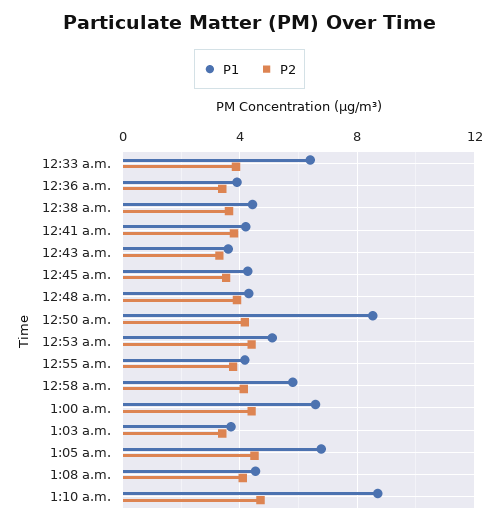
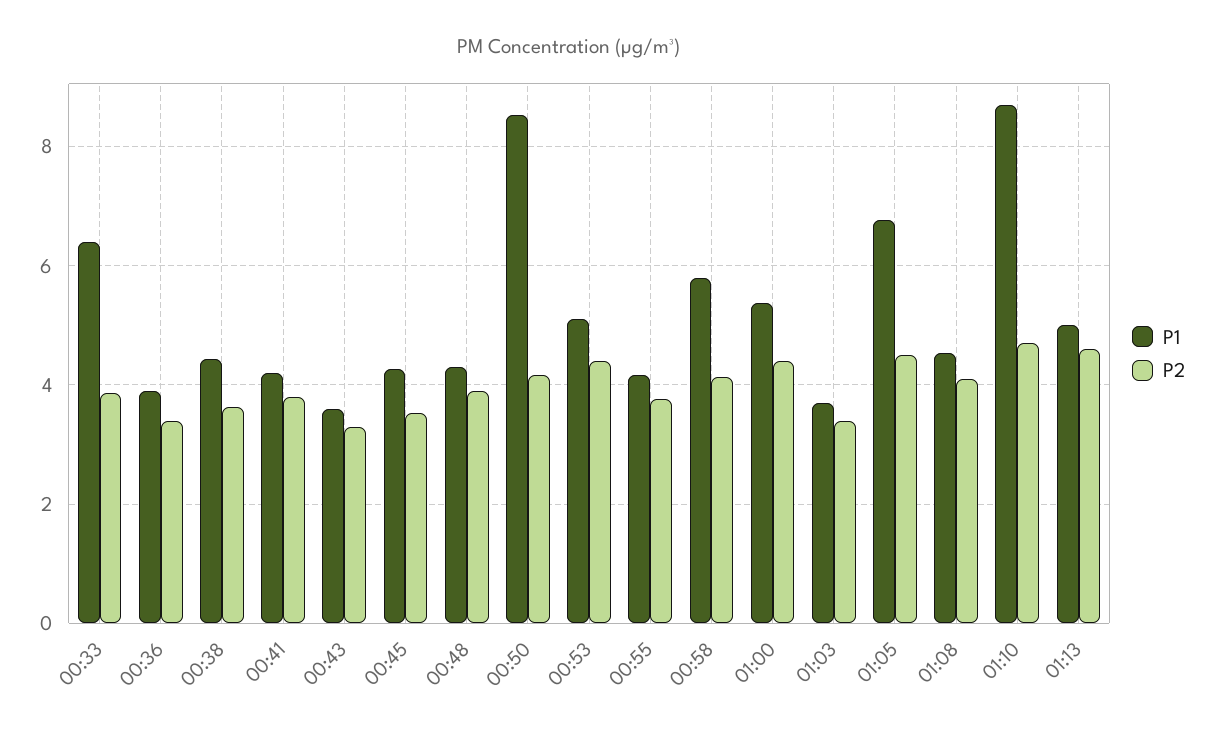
P1, 1:00 a.m.: 6.5 -> 5.4
P1, 01:13: none -> 5
P2, 01:13: none -> 4.6

